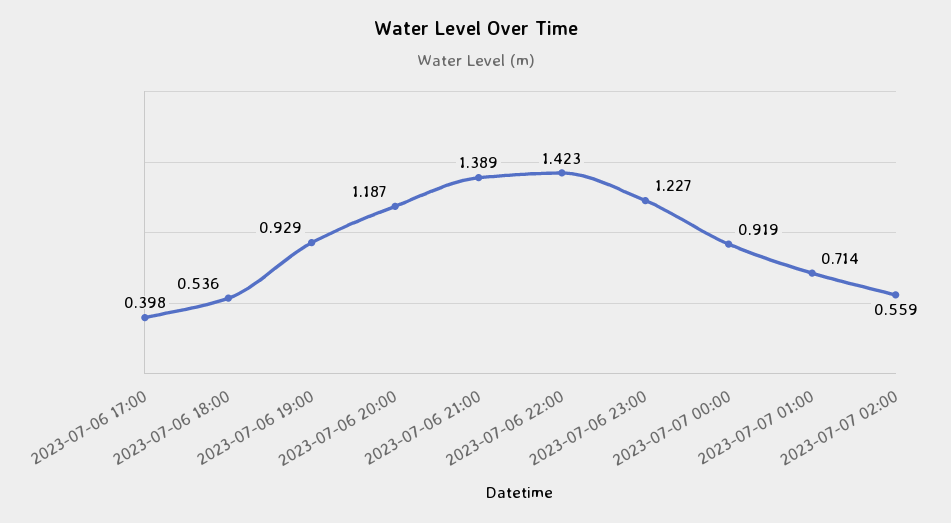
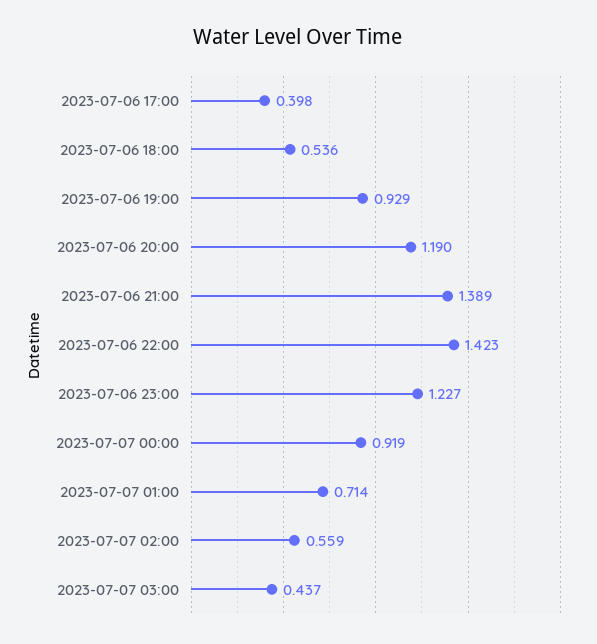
2023-07-06 20:00: 1.187 -> 1.19
2023-07-07 03:00: none -> 0.437

